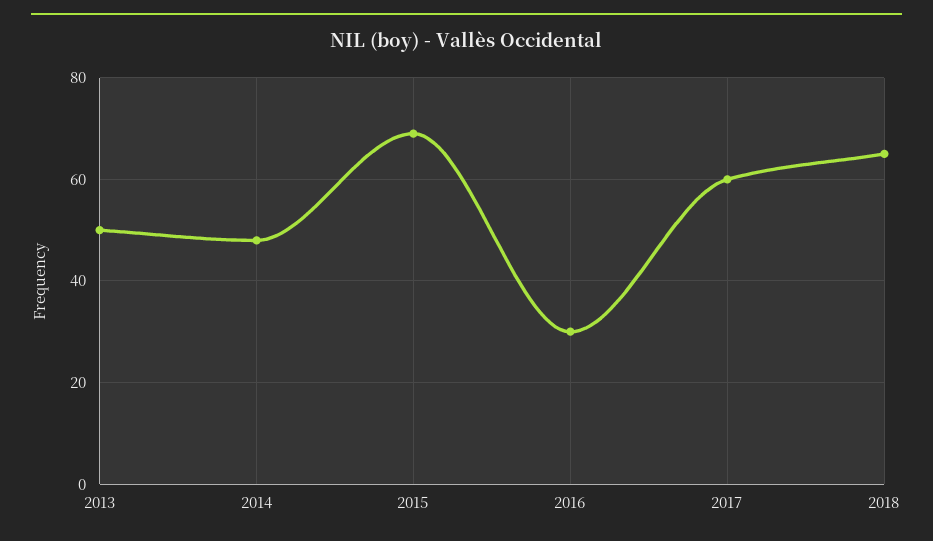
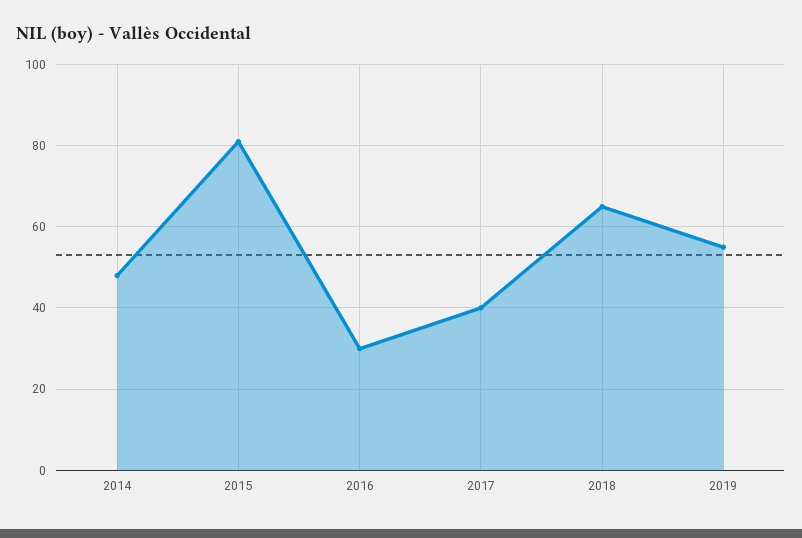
2013: 50 -> none
2015: 70 -> 80
2017: 60 -> 40
2019: none -> 55

